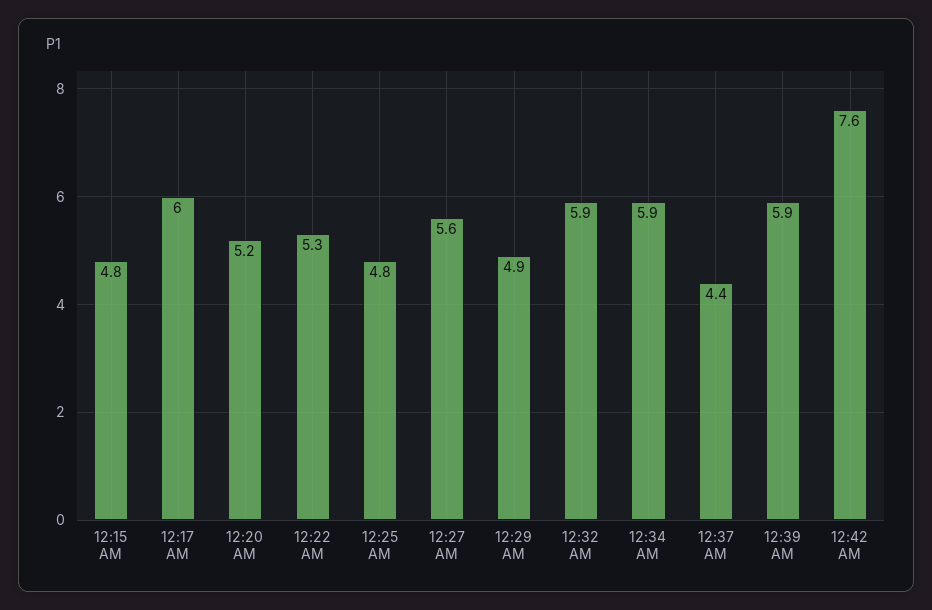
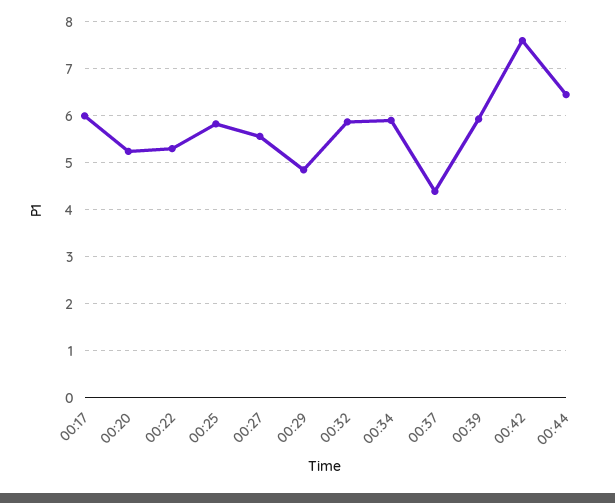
12:15 AM: 4.8 -> none
12:25 AM: 4.8 -> 5.8
00:44: none -> 6.4

